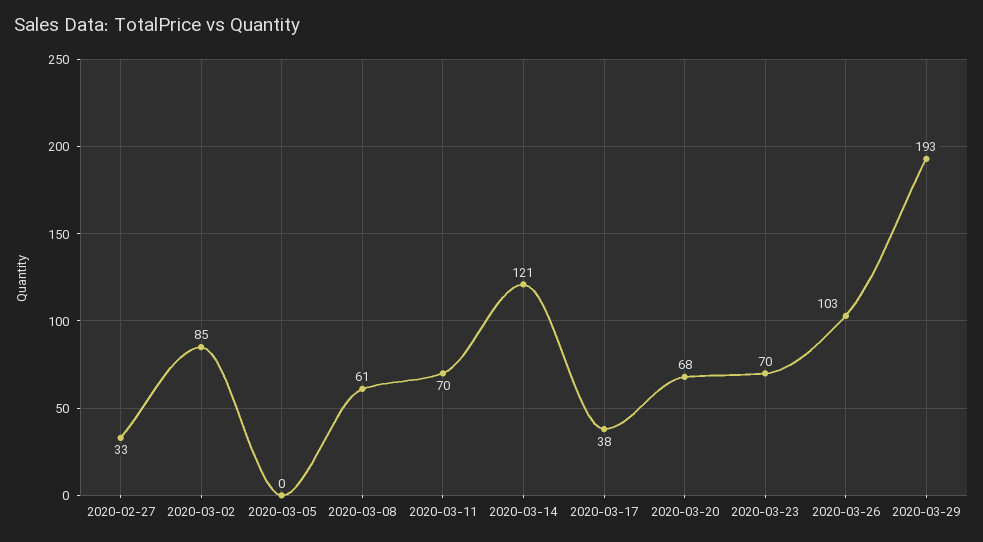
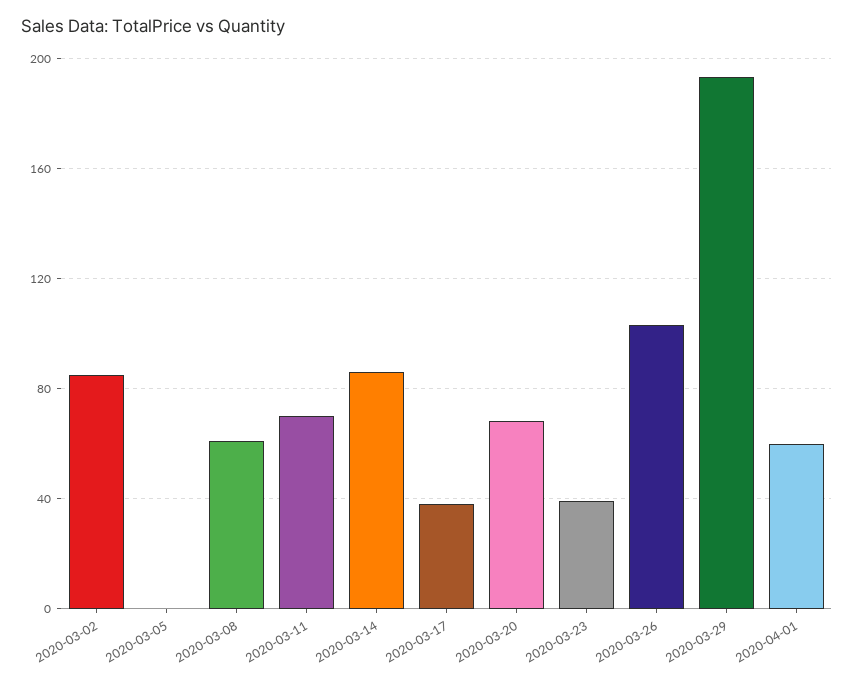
2020-02-27: 33 -> none
2020-03-14: 121 -> 85
2020-03-23: 70 -> 40
2020-04-01: none -> 60

